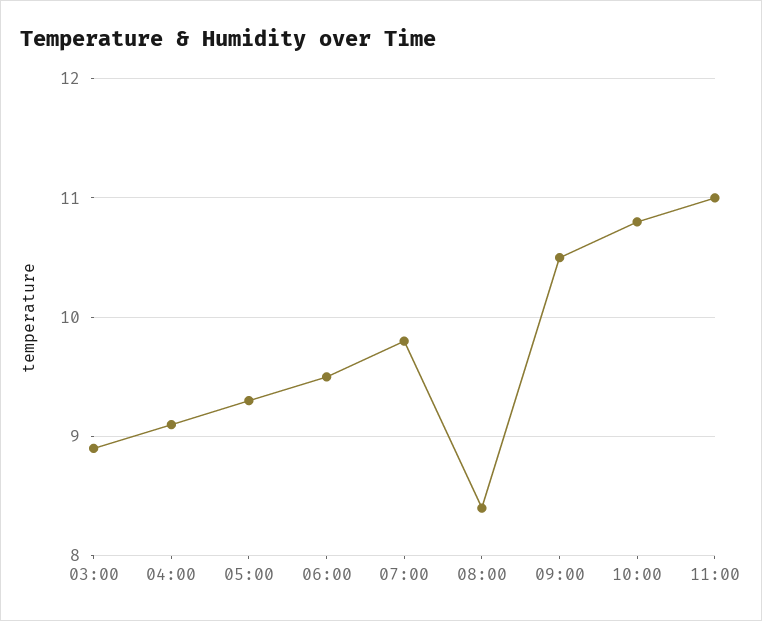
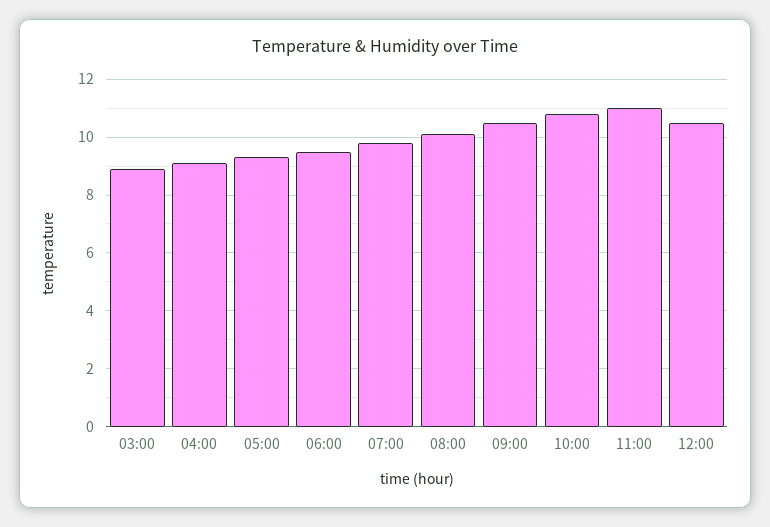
08:00: 8.4 -> 10
12:00: none -> 10.5

